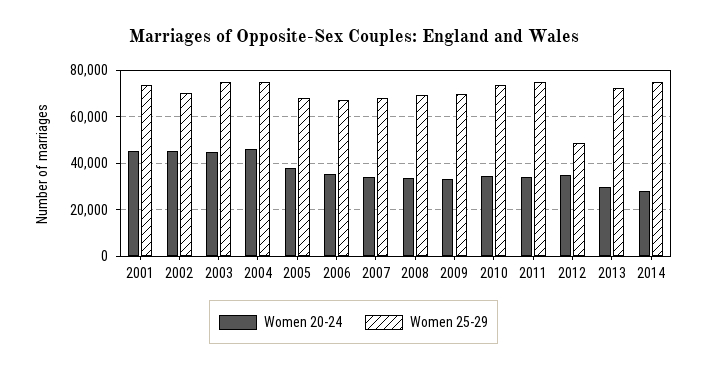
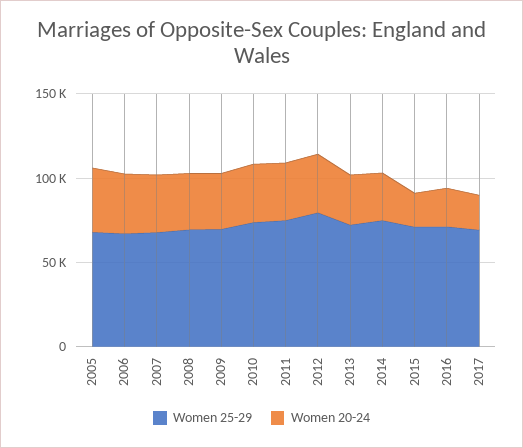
Women 20-24, 2001: 45000 -> none
Women 25-29, 2001: 75000 -> none
Women 20-24, 2002: 45000 -> none
Women 25-29, 2002: 70000 -> none
Women 20-24, 2003: 45000 -> none
Women 25-29, 2003: 75000 -> none
Women 20-24, 2004: 45000 -> none
Women 25-29, 2004: 75000 -> none
Women 25-29, 2012: 50000 -> 80000
Women 25-29, 2015: none -> 70000
Women 20-24, 2015: none -> 20000
Women 25-29, 2016: none -> 70000
Women 20-24, 2016: none -> 20000
Women 25-29, 2017: none -> 70000
Women 20-24, 2017: none -> 20000

